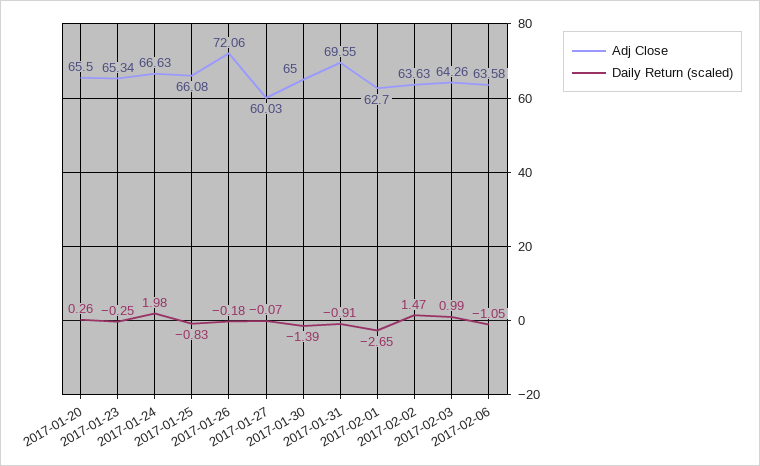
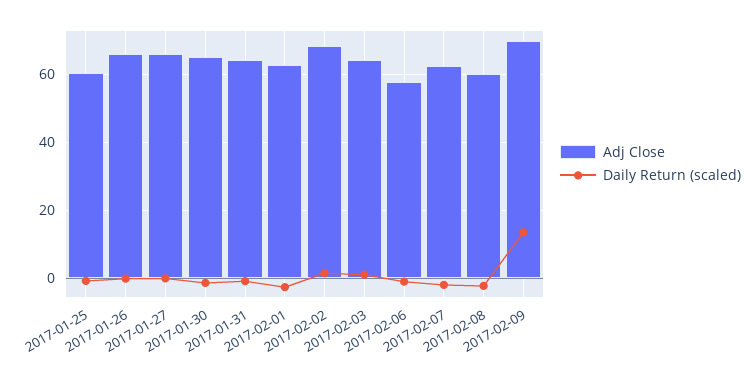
Adj Close, 2017-01-20: 65.5 -> none
Daily Return (scaled), 2017-01-20: 0.26 -> none
Adj Close, 2017-01-23: 65.34 -> none
Daily Return (scaled), 2017-01-23: -0.25 -> none
Adj Close, 2017-01-24: 66.63 -> none
Daily Return (scaled), 2017-01-24: 1.98 -> none
Adj Close, 2017-01-25: 66.08 -> 60
Adj Close, 2017-01-26: 72.06 -> 66
Adj Close, 2017-01-27: 60.03 -> 66
Adj Close, 2017-01-31: 69.55 -> 64
Adj Close, 2017-02-02: 63.63 -> 68
Adj Close, 2017-02-06: 63.58 -> 58
Adj Close, 2017-02-07: none -> 62
Daily Return (scaled), 2017-02-07: none -> -2
Adj Close, 2017-02-08: none -> 60
Daily Return (scaled), 2017-02-08: none -> -2
Adj Close, 2017-02-09: none -> 70
Daily Return (scaled), 2017-02-09: none -> 14

